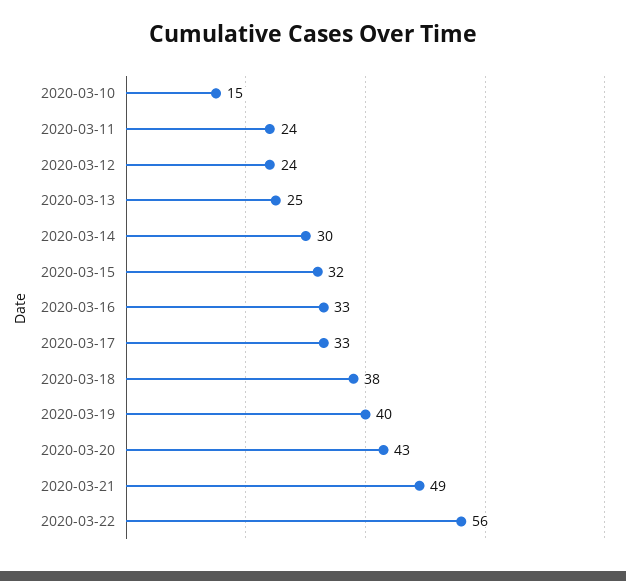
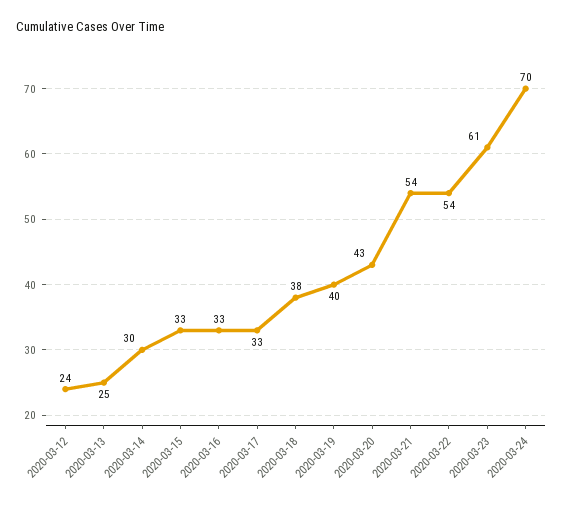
2020-03-10: 15 -> none
2020-03-11: 24 -> none
2020-03-15: 32 -> 33
2020-03-21: 49 -> 54
2020-03-22: 56 -> 54
2020-03-23: none -> 61
2020-03-24: none -> 70

